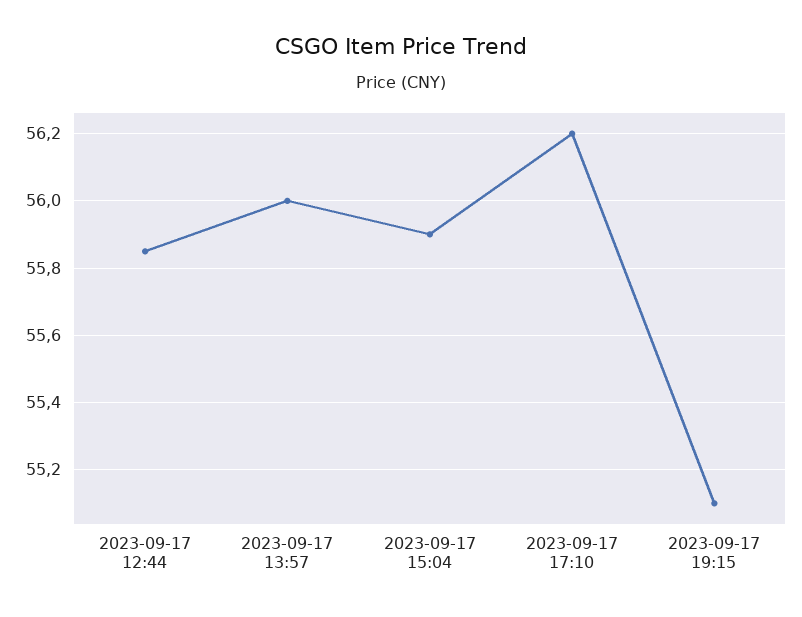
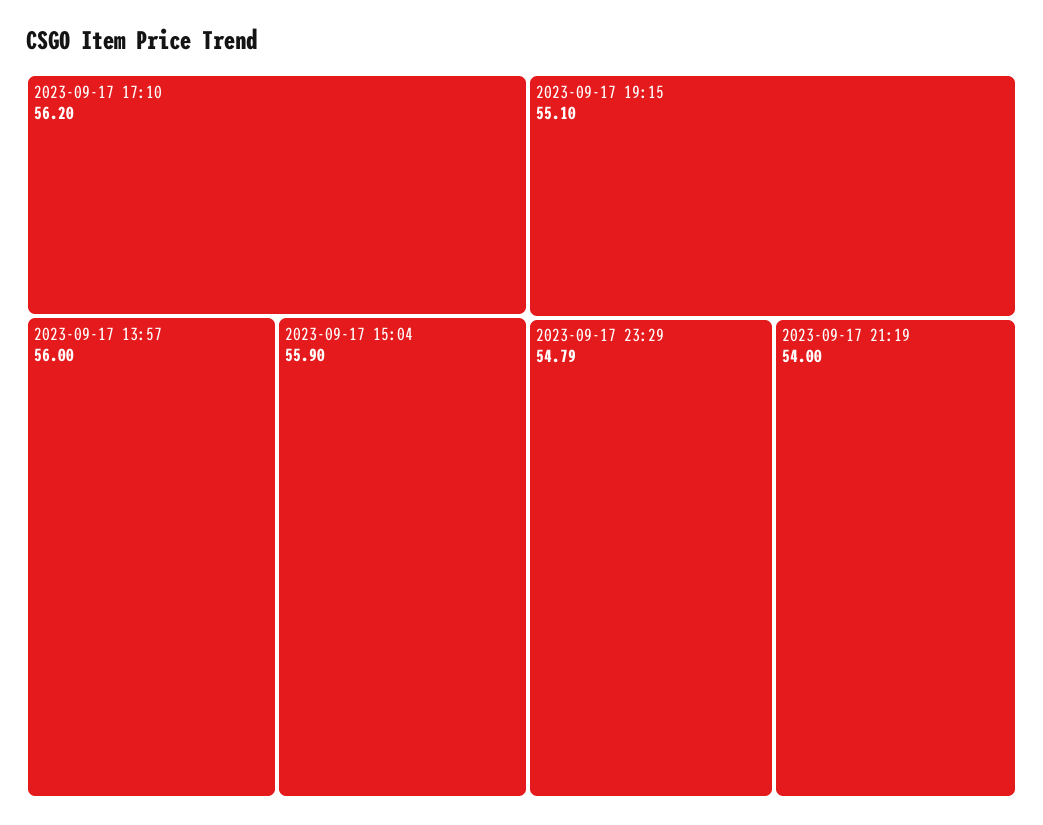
2023-09-17 12:44: 55.85 -> none
2023-09-17 23:29: none -> 54.79
2023-09-17 21:19: none -> 54

